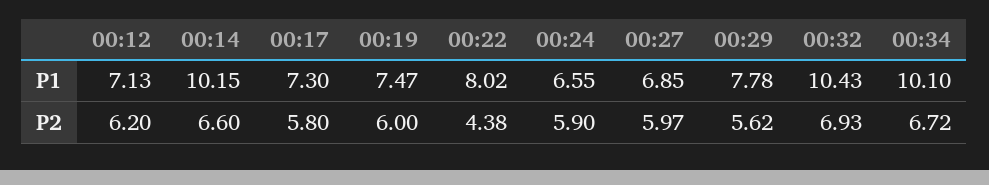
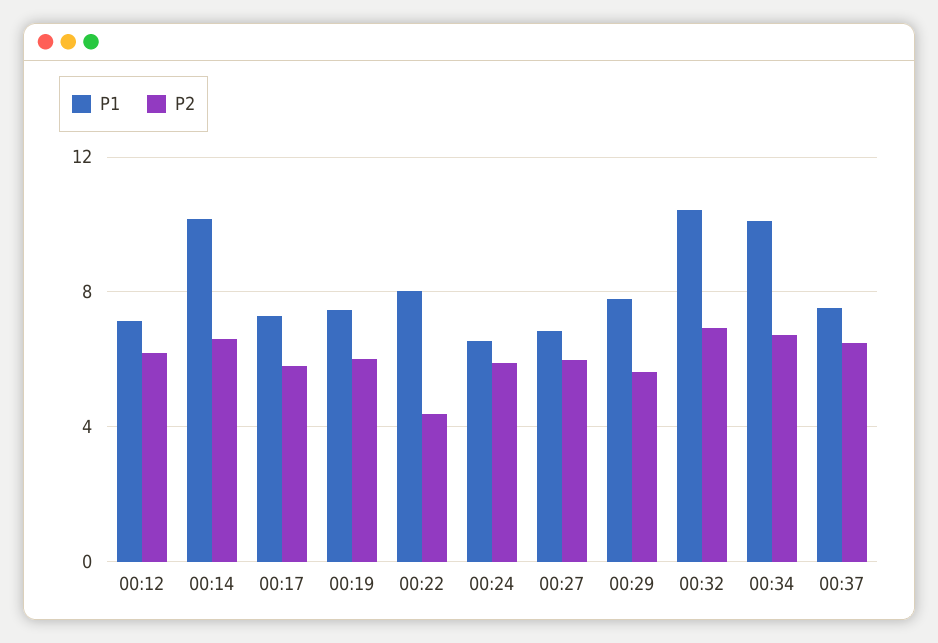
P1, 00:37: none -> 7.5
P2, 00:37: none -> 6.5

